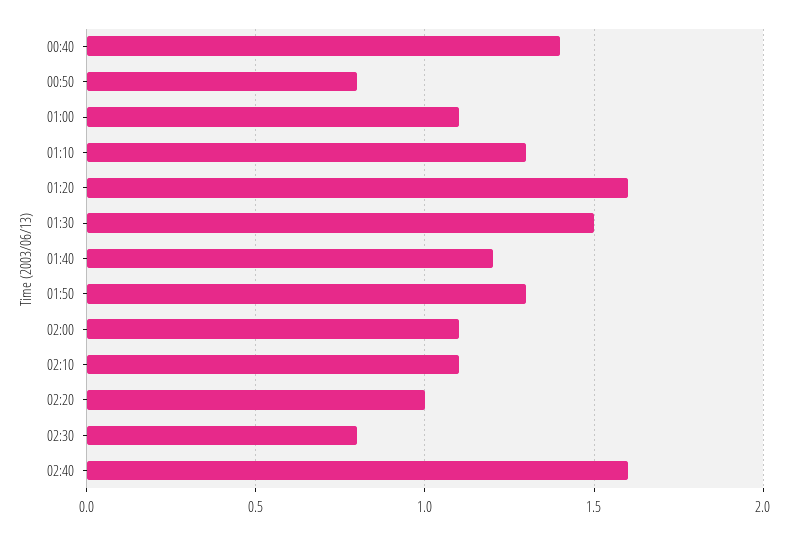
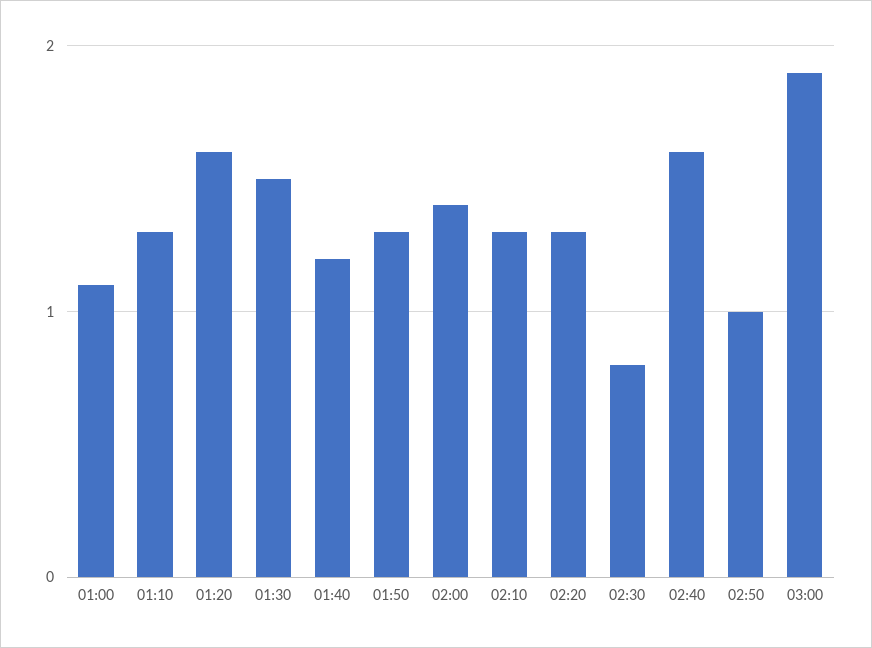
00:40: 1.4 -> none
00:50: 0.8 -> none
02:00: 1.1 -> 1.4
02:10: 1.1 -> 1.3
02:20: 1 -> 1.3
02:50: none -> 1
03:00: none -> 1.9

